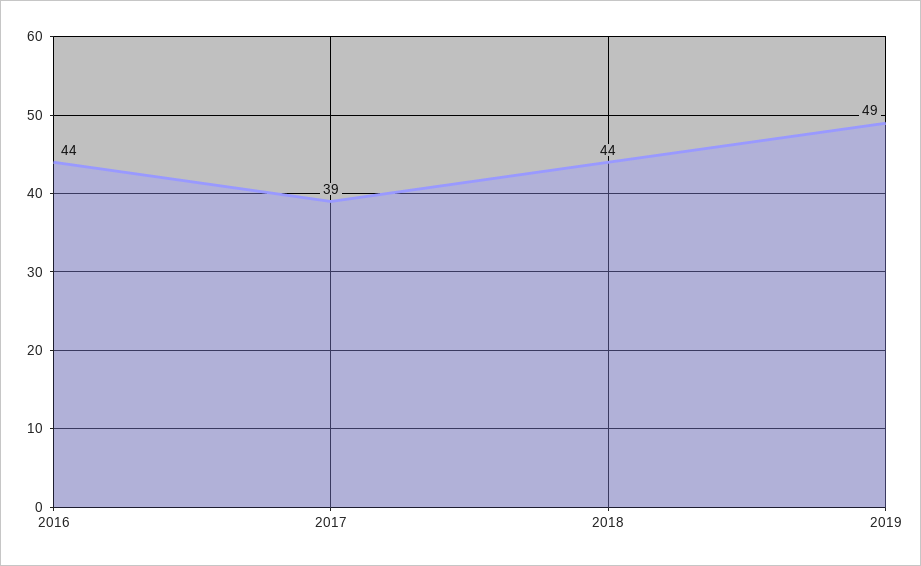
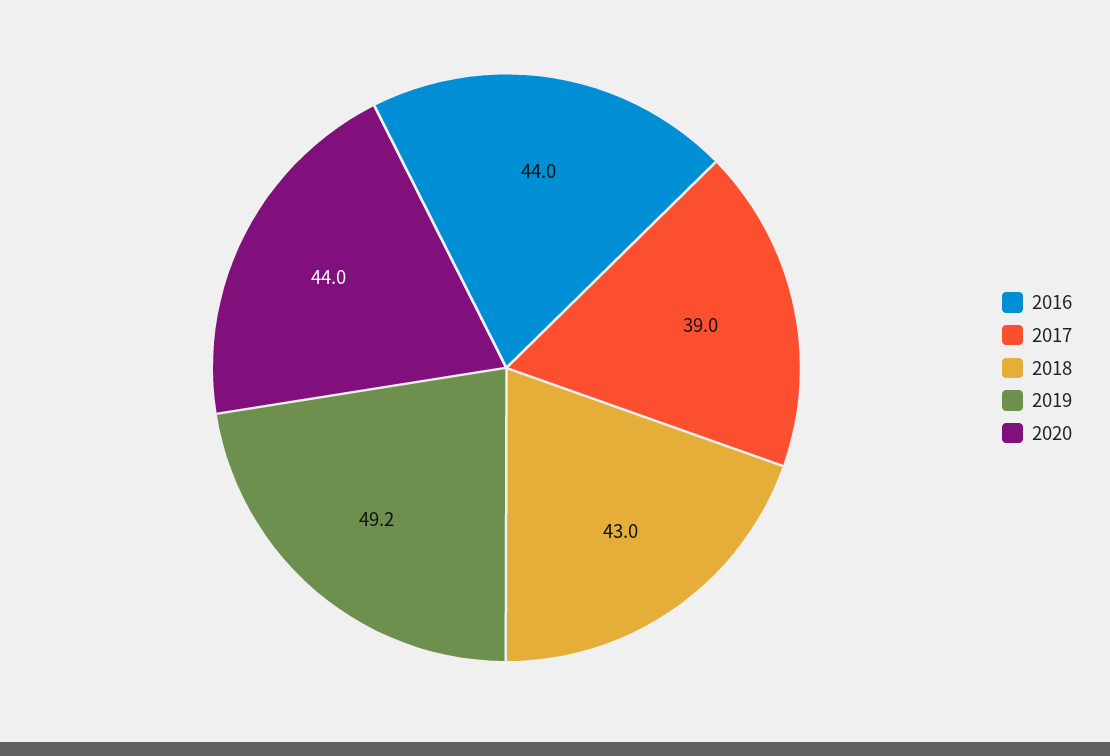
2018: 44 -> 43
2019: 49 -> 49.2
2020: none -> 44

